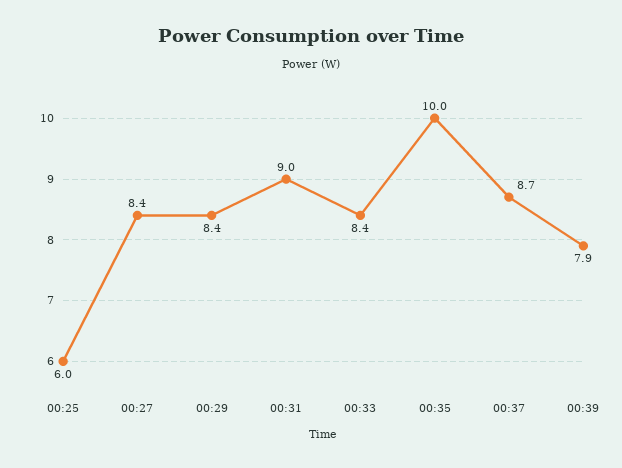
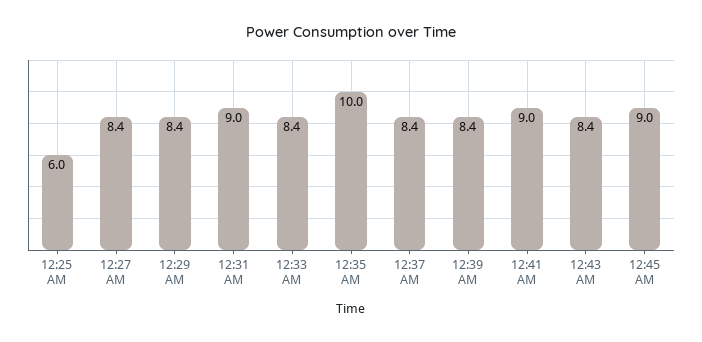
00:37: 8.7 -> 8.4
00:39: 7.9 -> 8.4
12:41 AM: none -> 9
12:43 AM: none -> 8.4
12:45 AM: none -> 9

